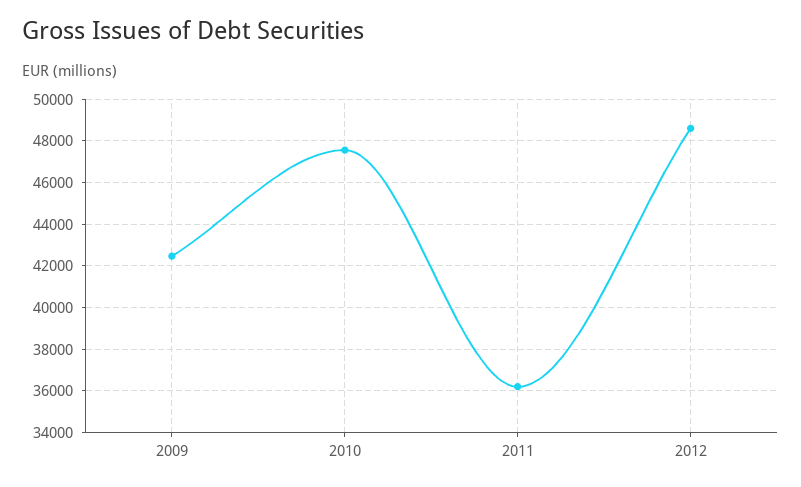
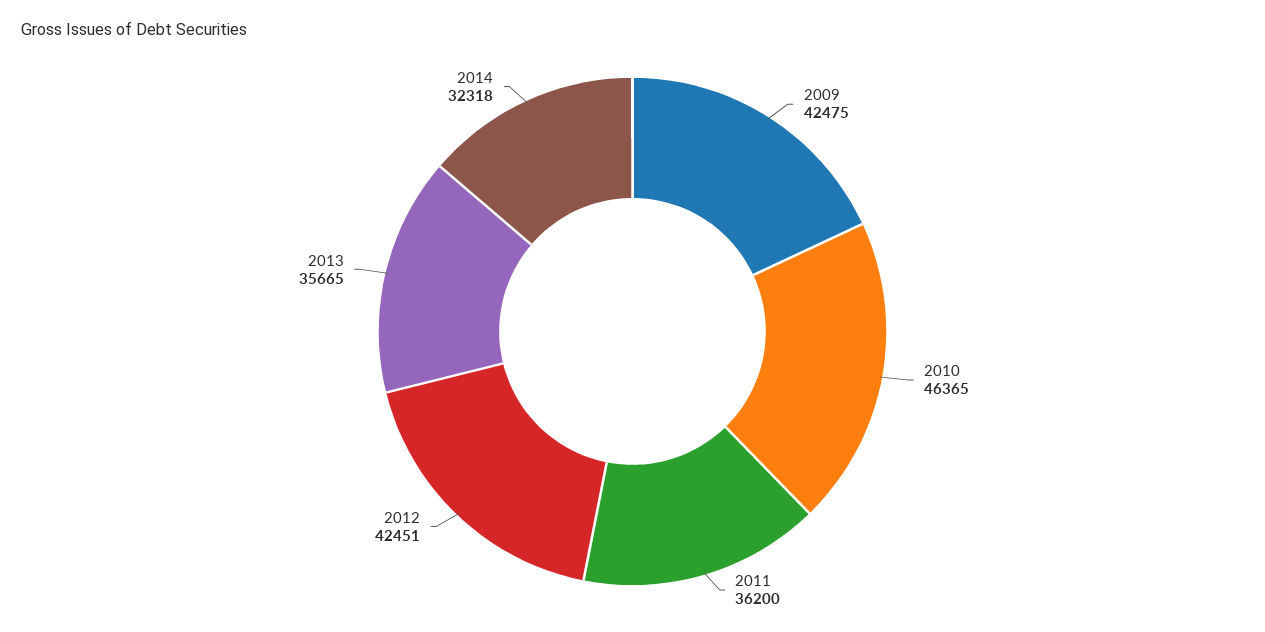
2010: 47500 -> 46365
2012: 48500 -> 42451
2013: none -> 35665
2014: none -> 32318

